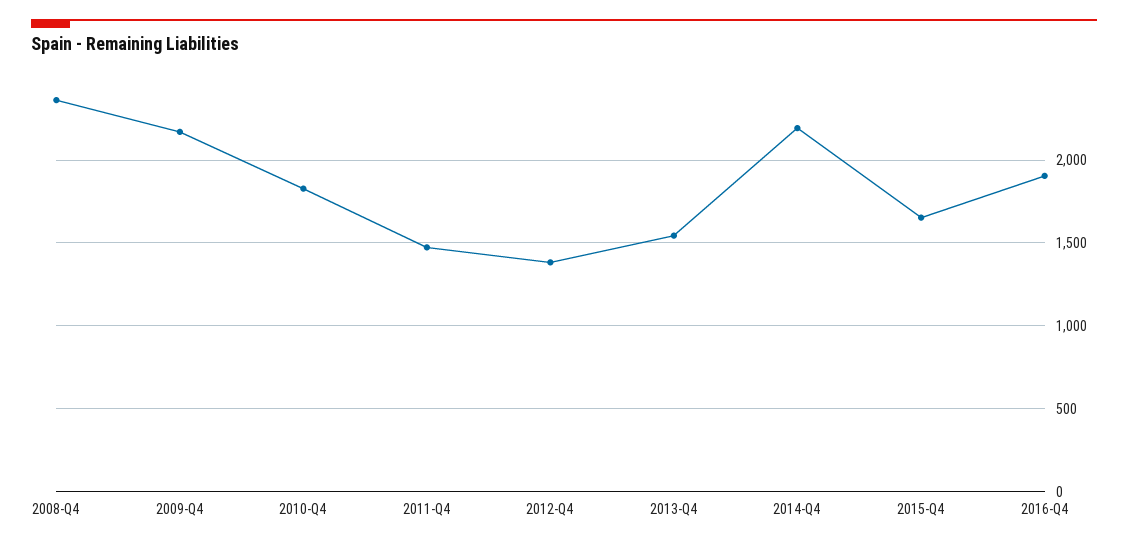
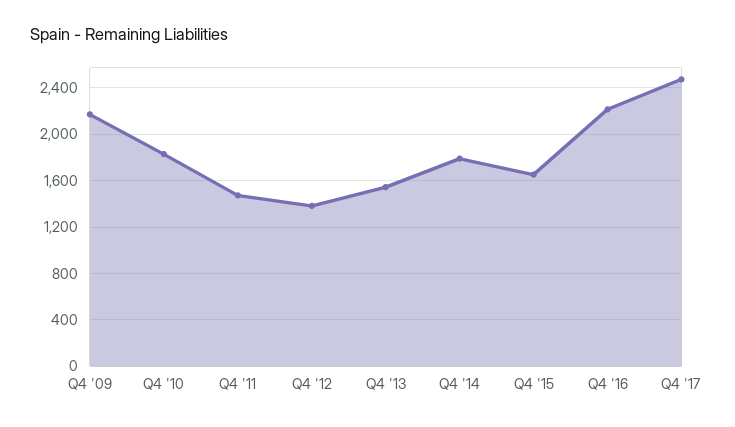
2008-Q4: 2350 -> none
2014-Q4: 2200 -> 1800
2016-Q4: 1900 -> 2200
Q4 '17: none -> 2500

